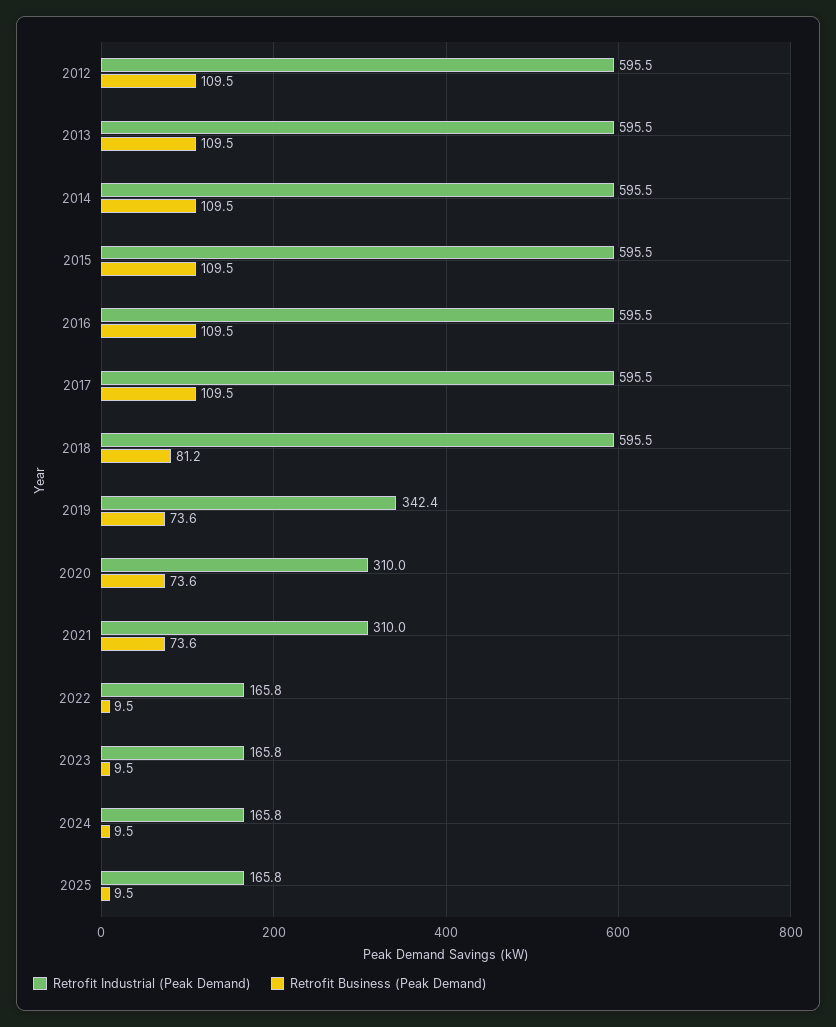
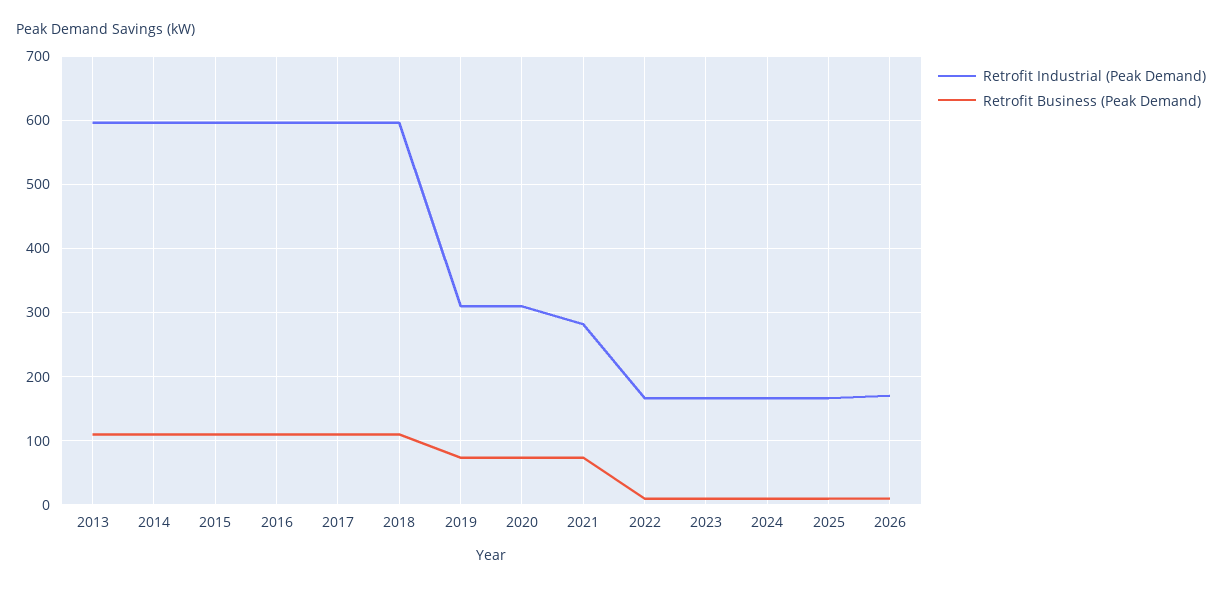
Retrofit Industrial (Peak Demand), 2012: 595.5 -> none
Retrofit Business (Peak Demand), 2012: 109.5 -> none
Retrofit Business (Peak Demand), 2018: 81.2 -> 110
Retrofit Industrial (Peak Demand), 2019: 342.4 -> 310
Retrofit Industrial (Peak Demand), 2021: 310 -> 280
Retrofit Industrial (Peak Demand), 2026: none -> 170
Retrofit Business (Peak Demand), 2026: none -> 10

